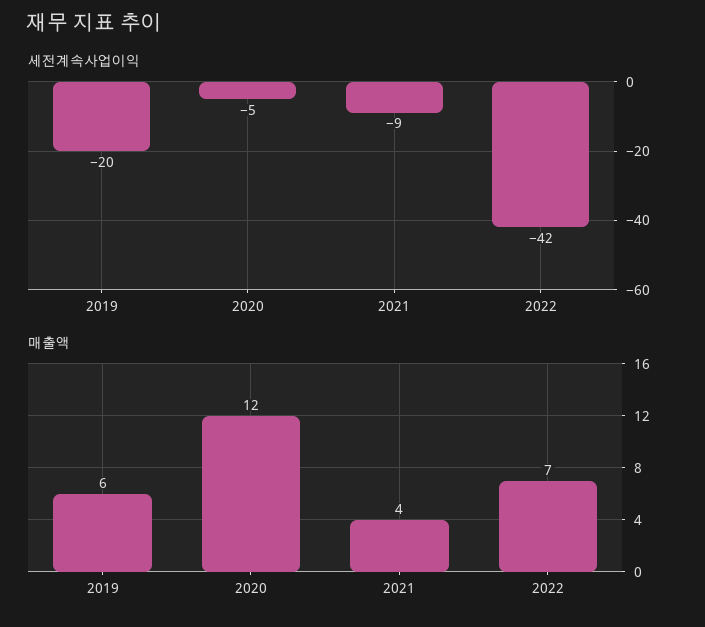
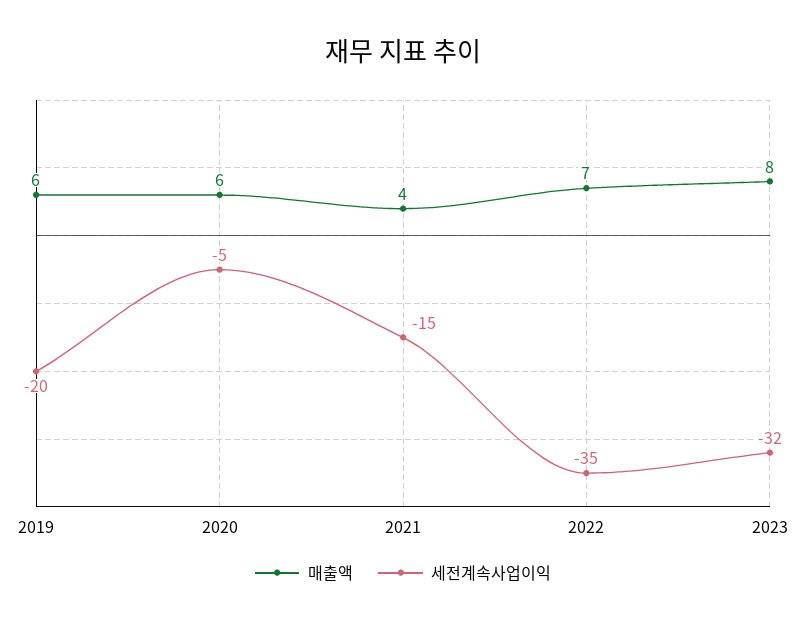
세전계속사업이익, 2021: -9 -> -15
세전계속사업이익, 2022: -42 -> -35
매출액, 2020: 12 -> 6
매출액, 2023: none -> 8
세전계속사업이익, 2023: none -> -32

